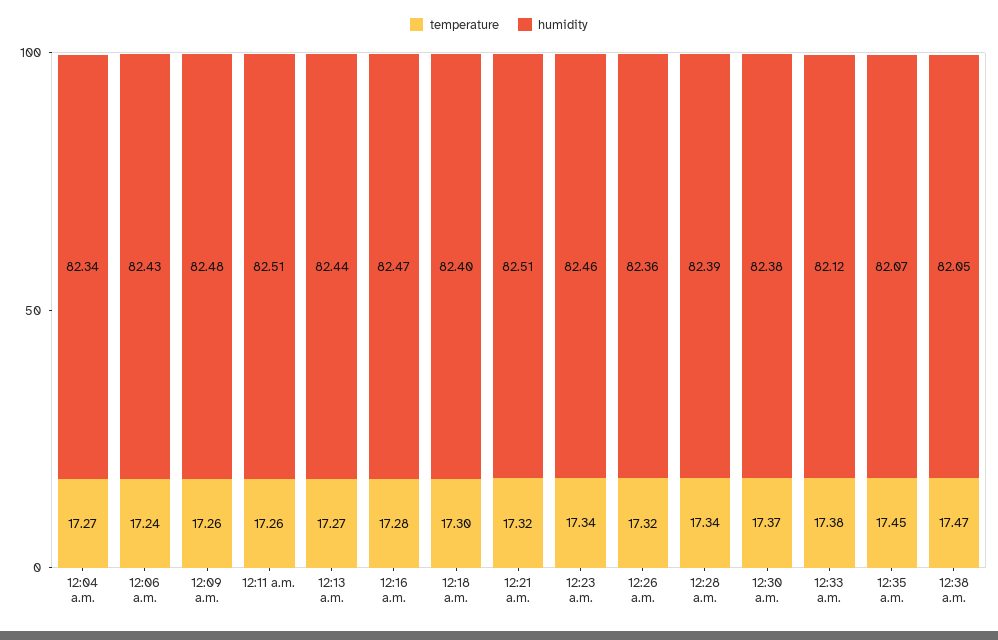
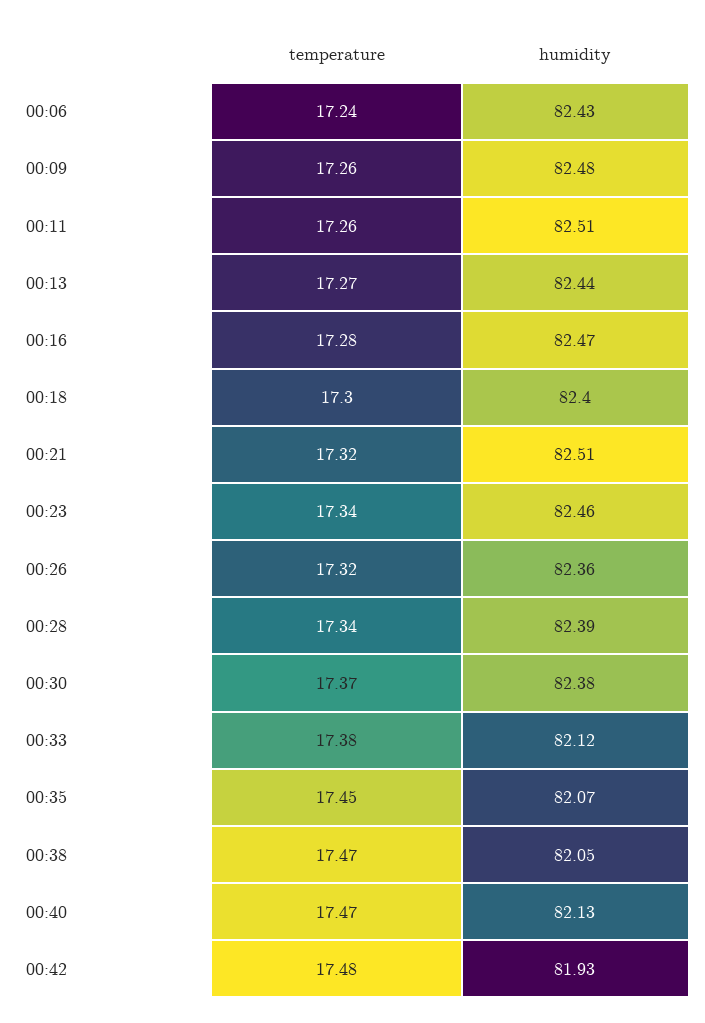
temperature, 12:04 a.m.: 17.27 -> none
humidity, 12:04 a.m.: 82.34 -> none
temperature, 00:40: none -> 17.47
humidity, 00:40: none -> 82.13
temperature, 00:42: none -> 17.48
humidity, 00:42: none -> 81.93

